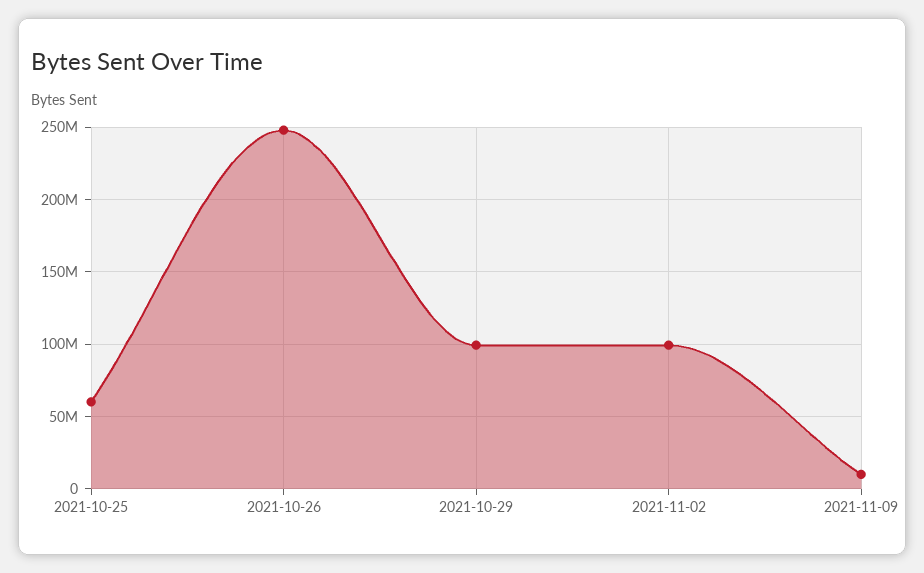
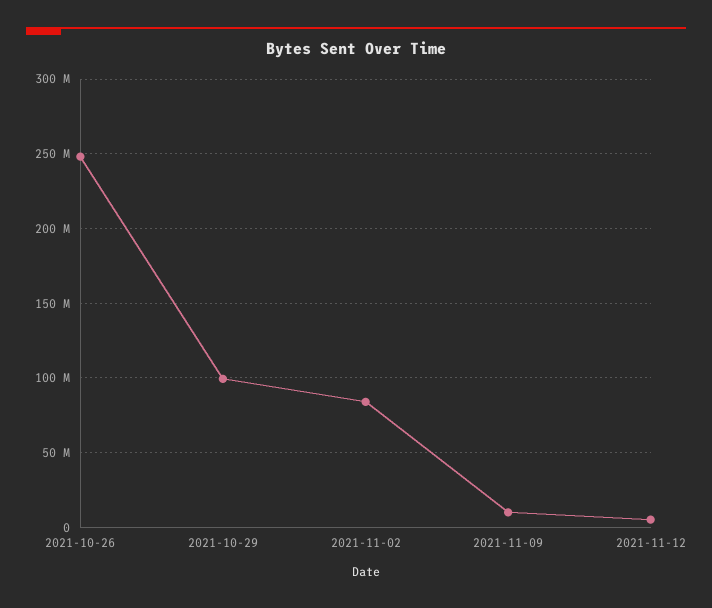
2021-10-25: 60000000 -> none
2021-11-02: 100000000 -> 85000000
2021-11-12: none -> 5000000

